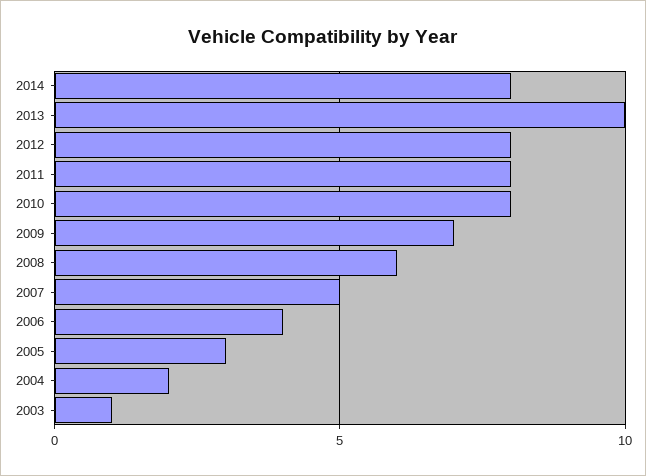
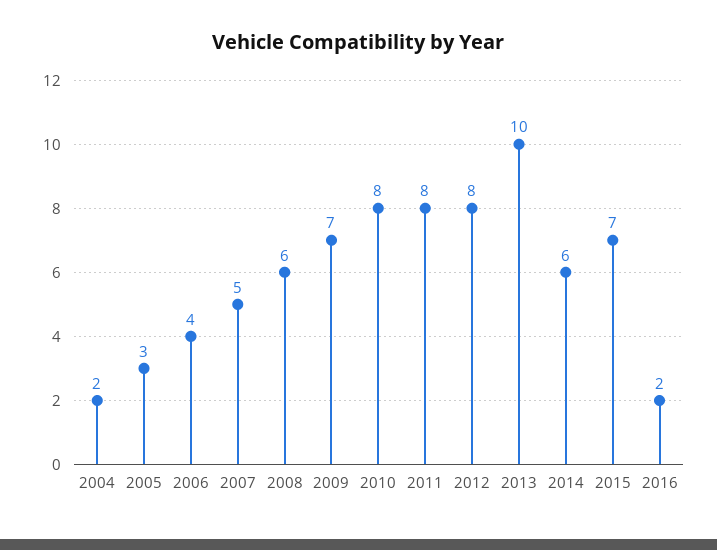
2014: 8 -> 6
2003: 1 -> none
2015: none -> 7
2016: none -> 2

